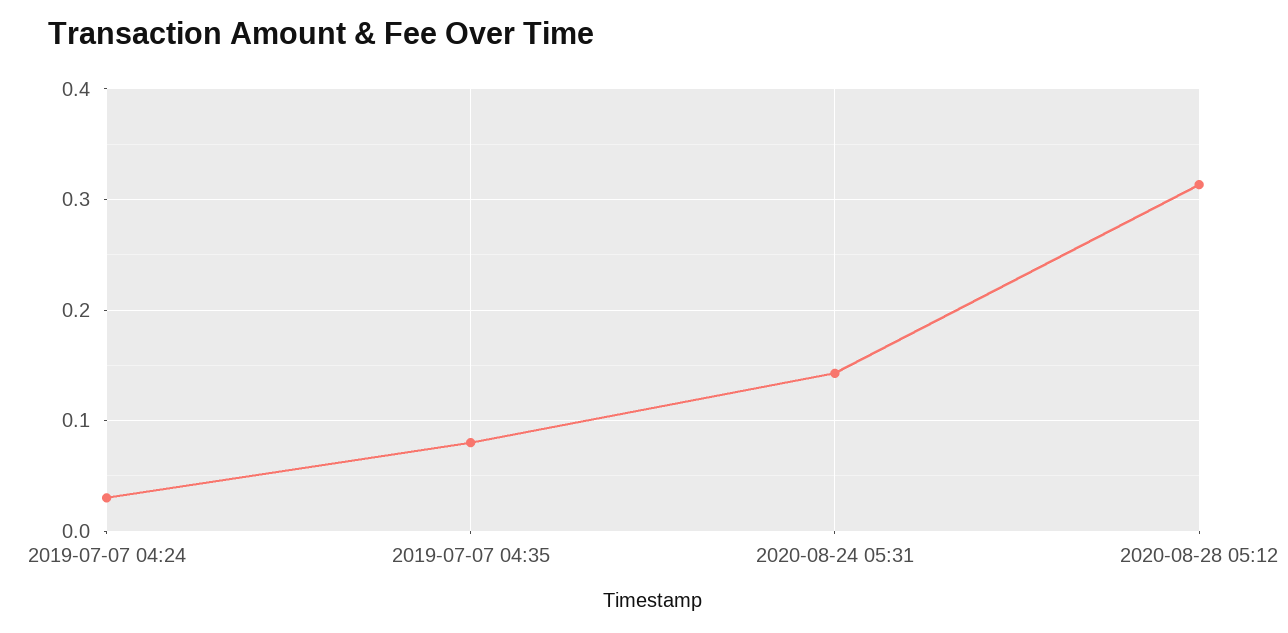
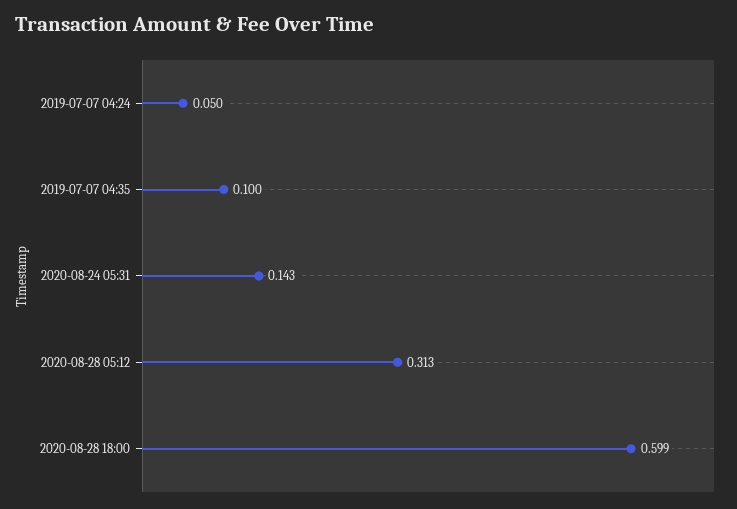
2019-07-07 04:24: 0.03 -> 0.05
2019-07-07 04:35: 0.08 -> 0.1
2020-08-28 18:00: none -> 0.599

